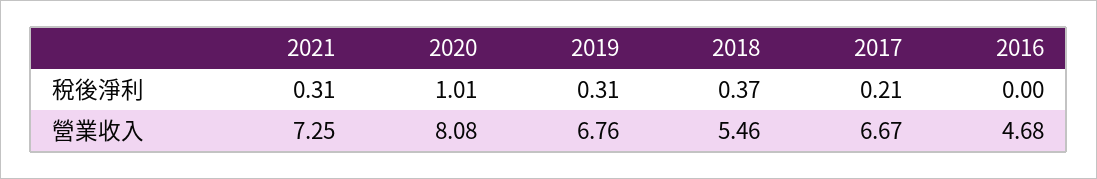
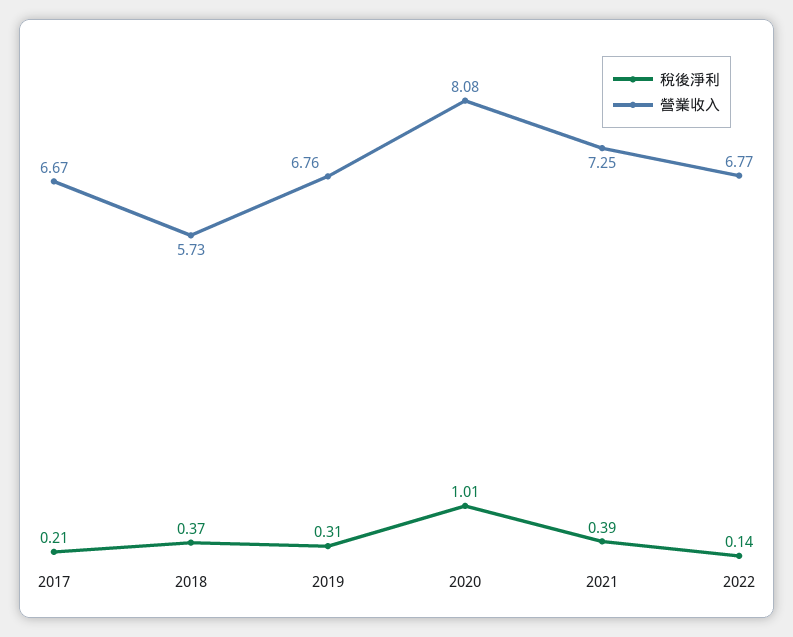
稅後淨利, 2021: 0.31 -> 0.39
稅後淨利, 2016: 0 -> none
營業收入, 2018: 5.46 -> 5.73
營業收入, 2016: 4.68 -> none
稅後淨利, 2022: none -> 0.14
營業收入, 2022: none -> 6.77

